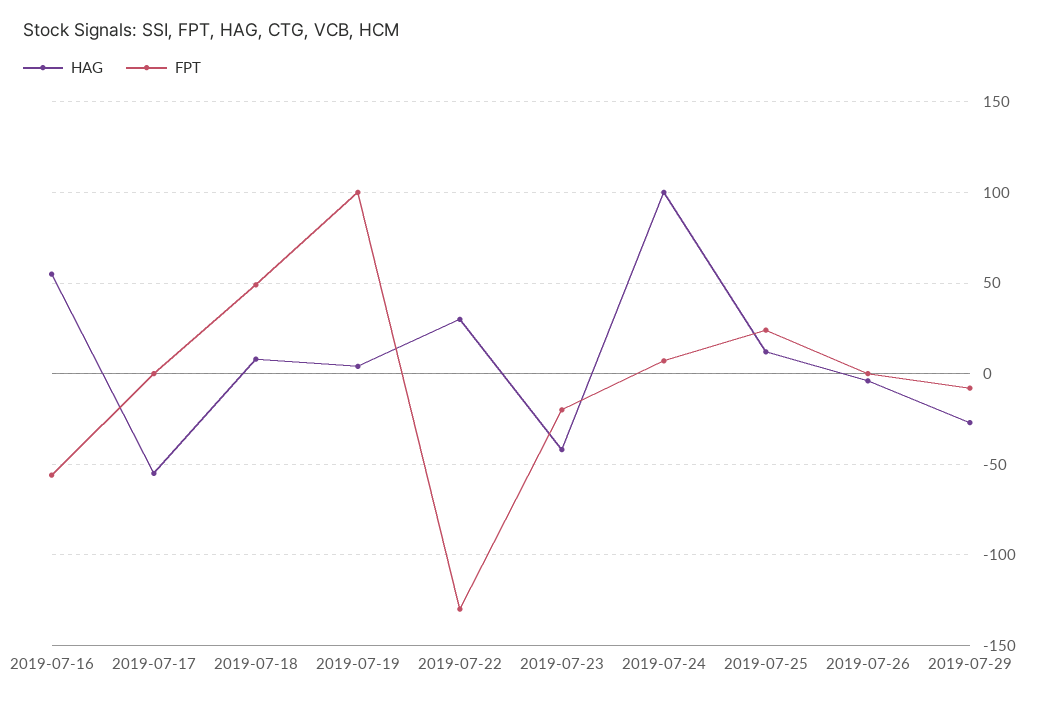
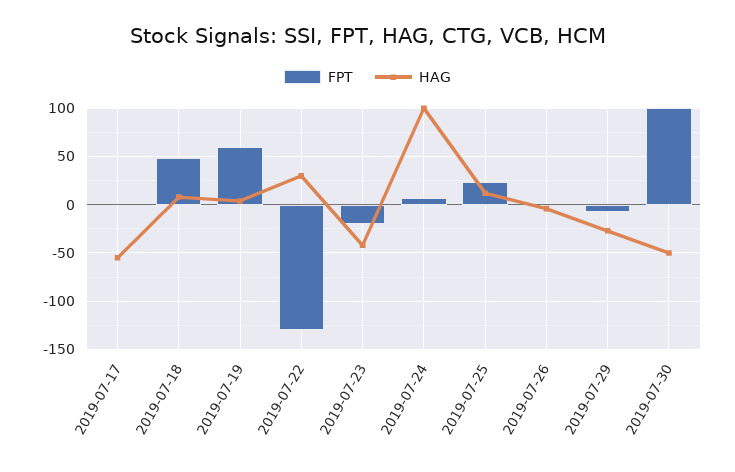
HAG, 2019-07-16: 55 -> none
FPT, 2019-07-16: -55 -> none
FPT, 2019-07-19: 100 -> 60
FPT, 2019-07-30: none -> 100
HAG, 2019-07-30: none -> -50

